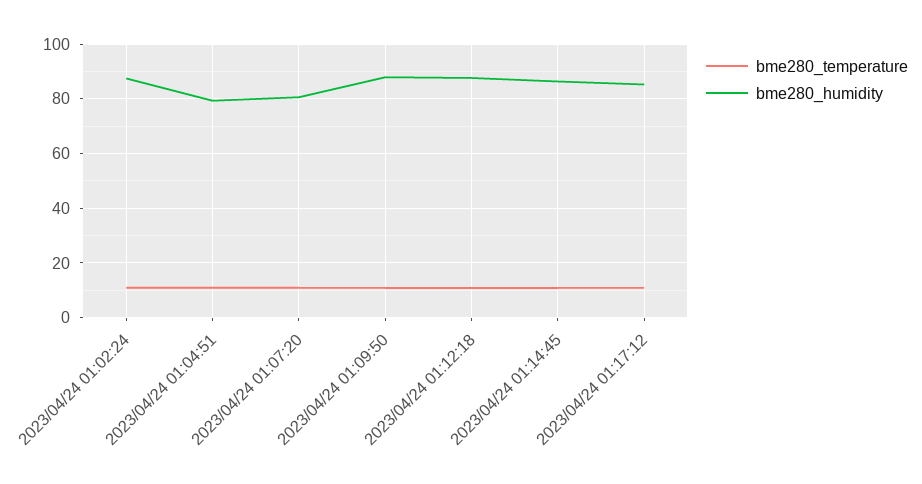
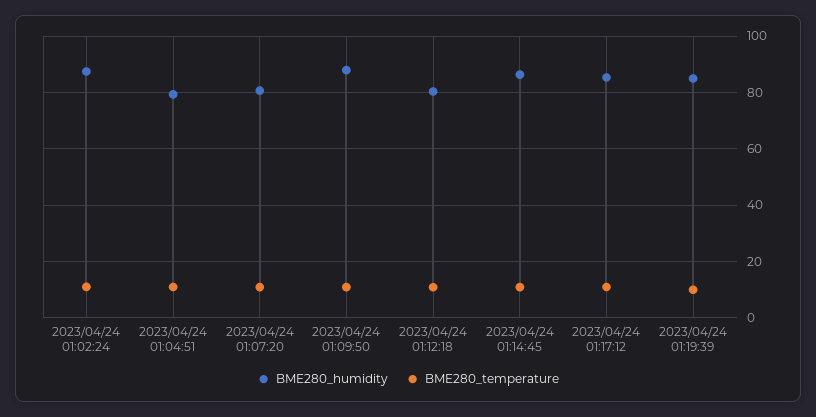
bme280_humidity, 2023/04/24 01:12:18: 87.5 -> 80
bme280_humidity, 2023/04/24 01:19:39: none -> 85
bme280_temperature, 2023/04/24 01:19:39: none -> 10

